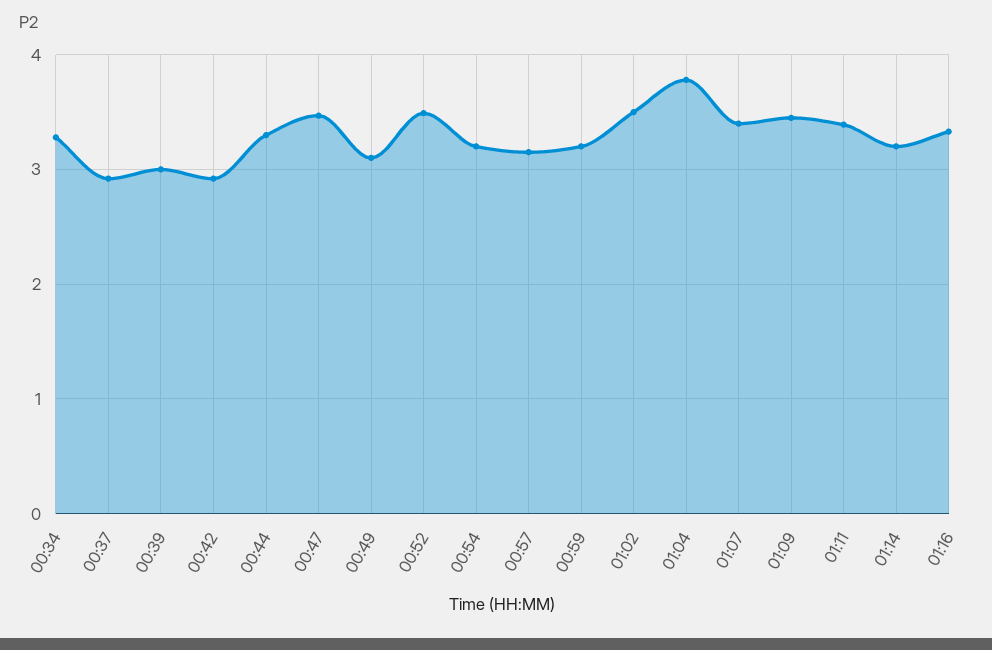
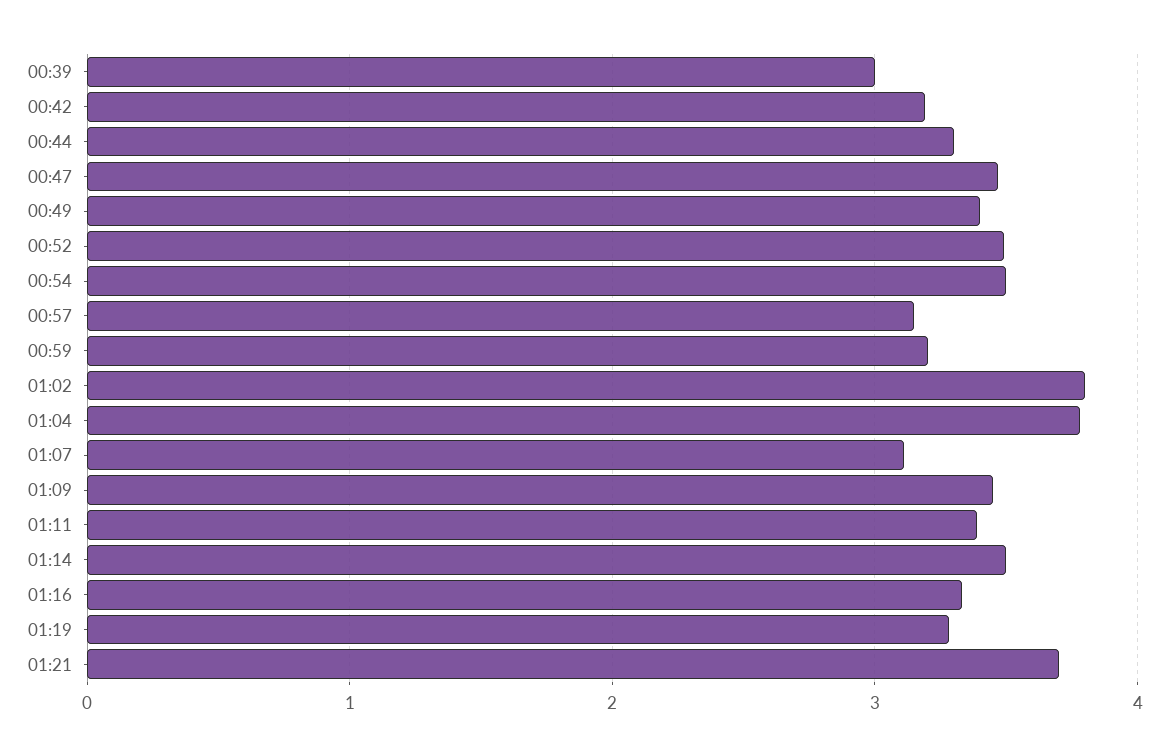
00:34: 3.3 -> none
00:37: 2.9 -> none
00:42: 2.9 -> 3.2
00:49: 3.1 -> 3.4
00:54: 3.2 -> 3.5
01:02: 3.5 -> 3.8
01:07: 3.4 -> 3.1
01:14: 3.2 -> 3.5
01:19: none -> 3.3
01:21: none -> 3.7

